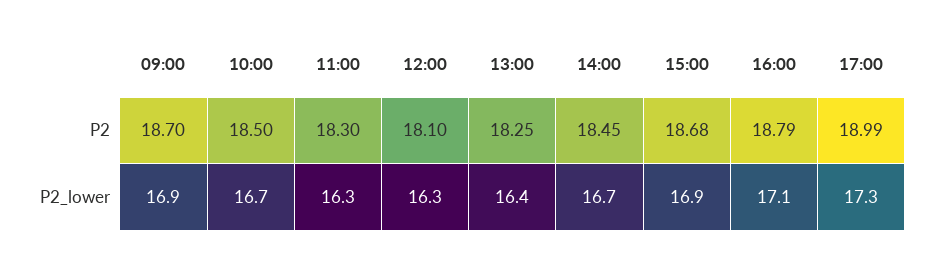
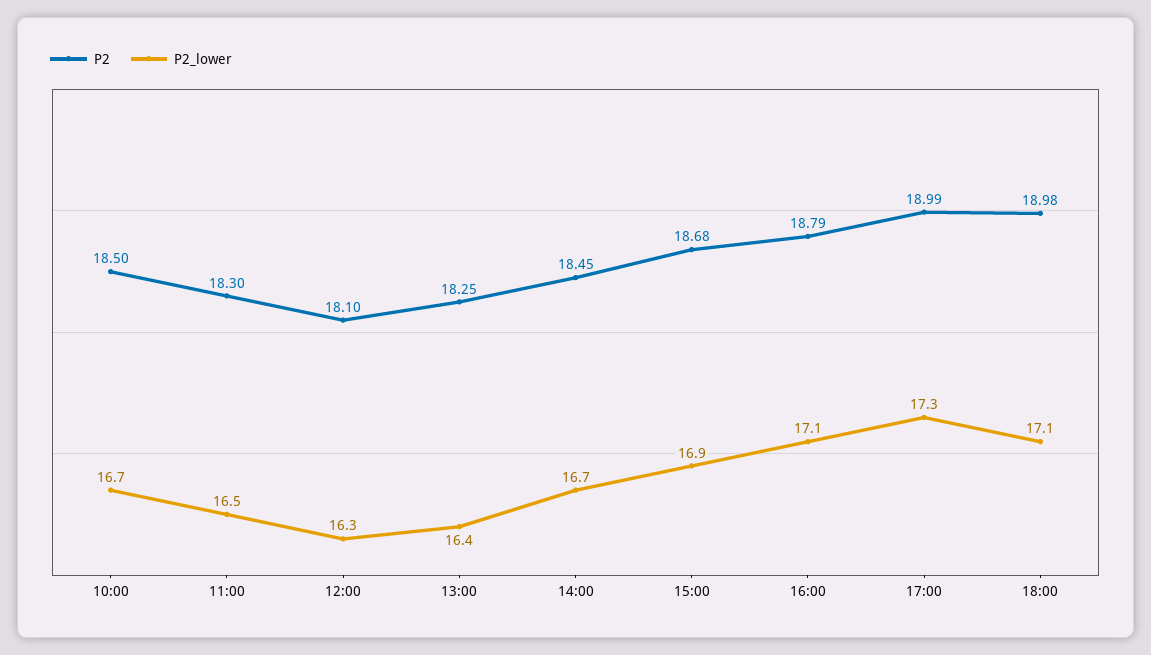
P2, 09:00: 18.7 -> none
P2_lower, 09:00: 16.9 -> none
P2_lower, 11:00: 16.3 -> 16.5
P2, 18:00: none -> 18.98
P2_lower, 18:00: none -> 17.1

